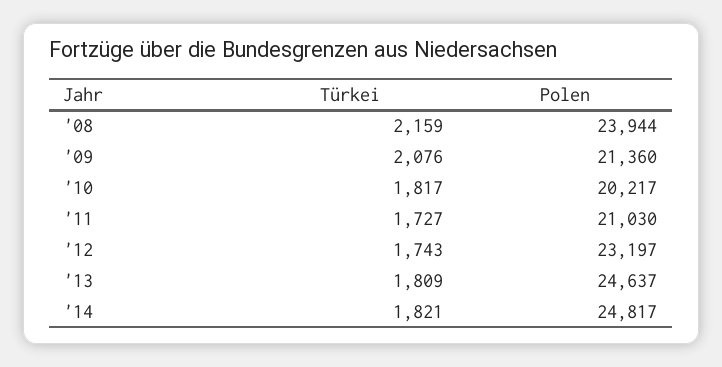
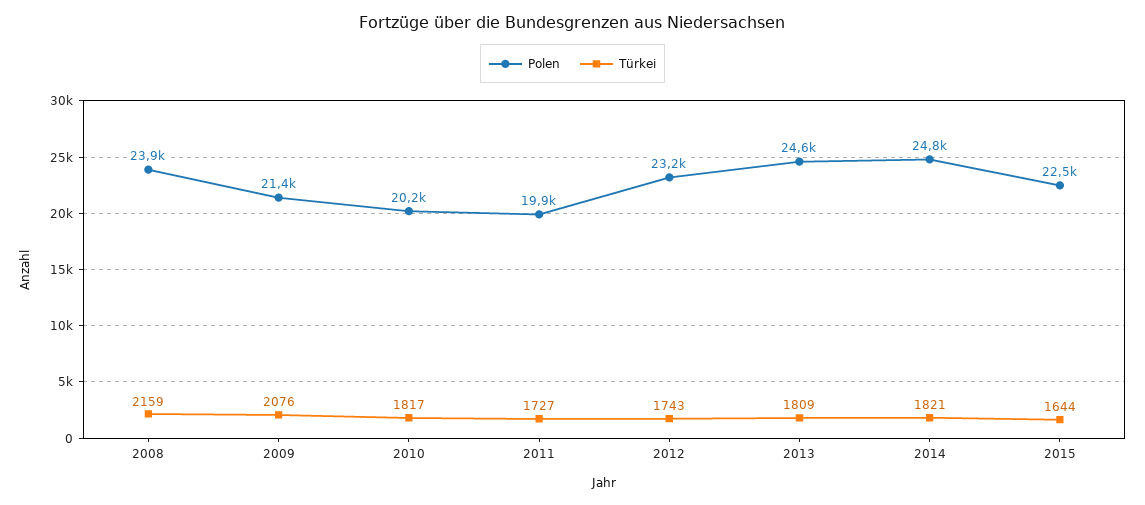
Polen, '11: 21030 -> 19900
Polen, 2015: none -> 22500
Türkei, 2015: none -> 1644

